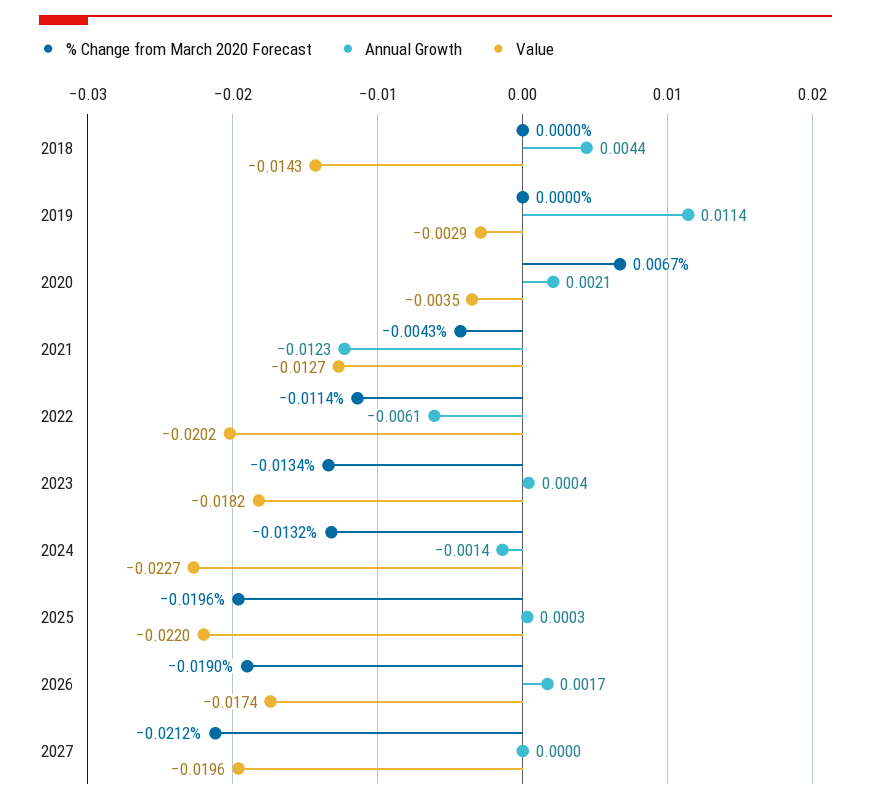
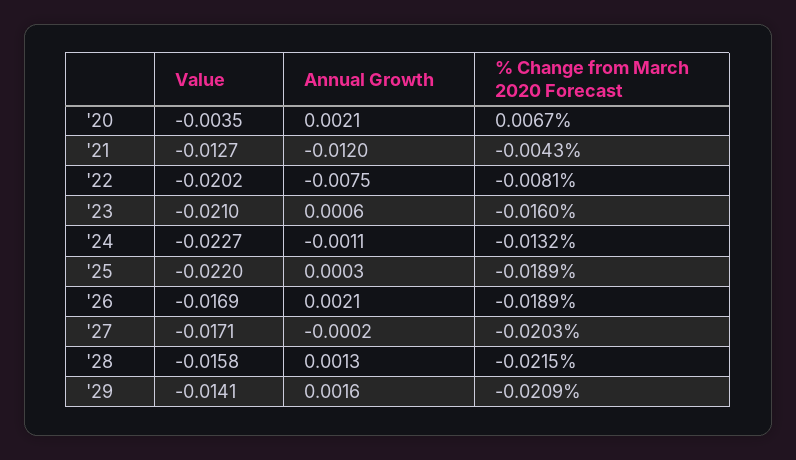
% Change from March 2020 Forecast, 2018: 0 -> none
Annual Growth, 2018: 0.0044 -> none
Value, 2018: -0.0143 -> none
% Change from March 2020 Forecast, 2019: 0 -> none
Annual Growth, 2019: 0.0114 -> none
Value, 2019: -0.0029 -> none
Annual Growth, 2021: -0.0123 -> -0.012
% Change from March 2020 Forecast, 2022: -0.0114 -> -0.0081
Annual Growth, 2022: -0.0061 -> -0.0075
% Change from March 2020 Forecast, 2023: -0.0134 -> -0.016
Annual Growth, 2023: 0.0004 -> 0.0006
Value, 2023: -0.0182 -> -0.021
Annual Growth, 2024: -0.0014 -> -0.0011
% Change from March 2020 Forecast, 2025: -0.0196 -> -0.0189
% Change from March 2020 Forecast, 2026: -0.019 -> -0.0189
Annual Growth, 2026: 0.0017 -> 0.0021
Value, 2026: -0.0174 -> -0.0169
% Change from March 2020 Forecast, 2027: -0.0212 -> -0.0203
Annual Growth, 2027: 0 -> -0.0002
Value, 2027: -0.0196 -> -0.0171
Value, '28: none -> -0.0158
Annual Growth, '28: none -> 0.0013
% Change from March 2020 Forecast, '28: none -> -0.0215
Value, '29: none -> -0.0141
Annual Growth, '29: none -> 0.0016
% Change from March 2020 Forecast, '29: none -> -0.0209

